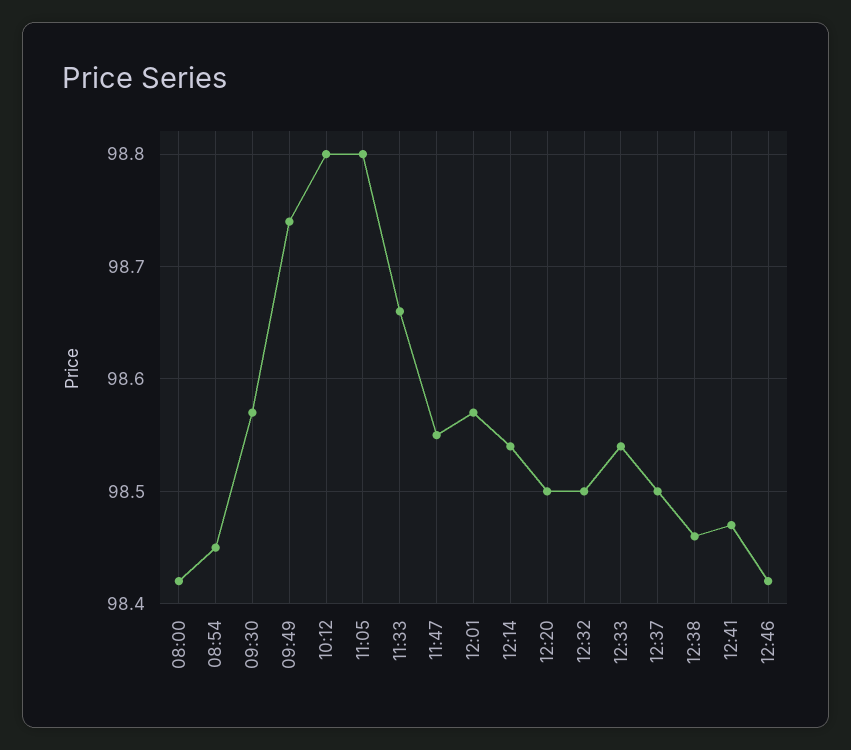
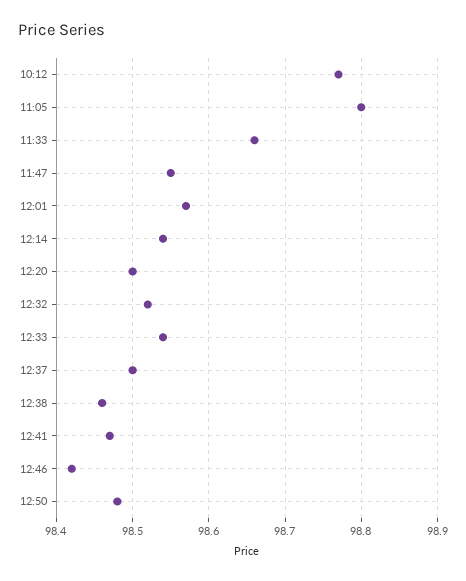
08:00: 98.42 -> none
08:54: 98.45 -> none
09:30: 98.57 -> none
09:49: 98.74 -> none
10:12: 98.8 -> 98.77
12:32: 98.5 -> 98.52
12:50: none -> 98.48

